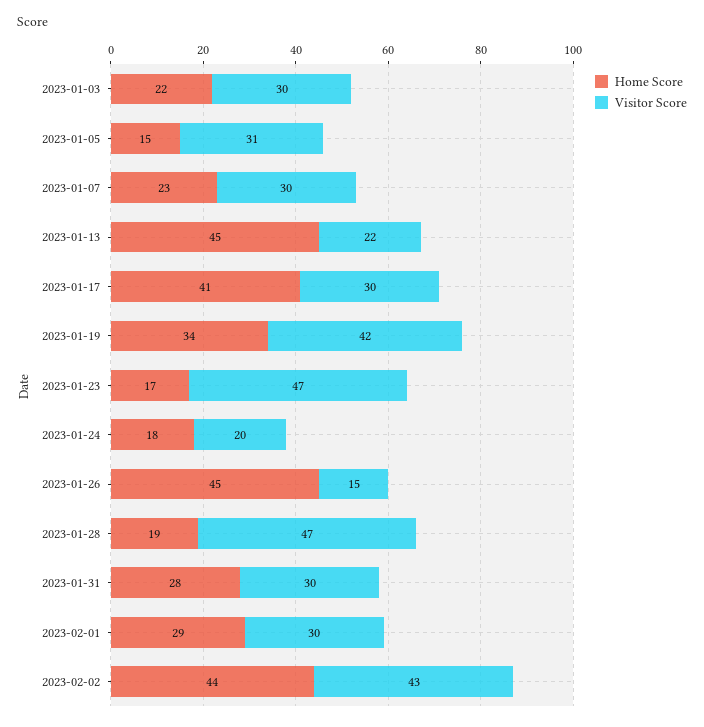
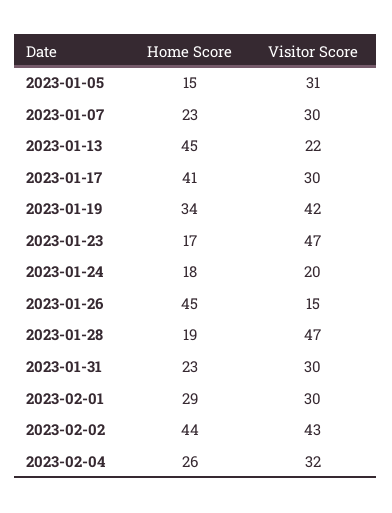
Home Score, 2023-01-03: 22 -> none
Visitor Score, 2023-01-03: 30 -> none
Home Score, 2023-01-31: 28 -> 23
Home Score, 2023-02-04: none -> 26
Visitor Score, 2023-02-04: none -> 32

